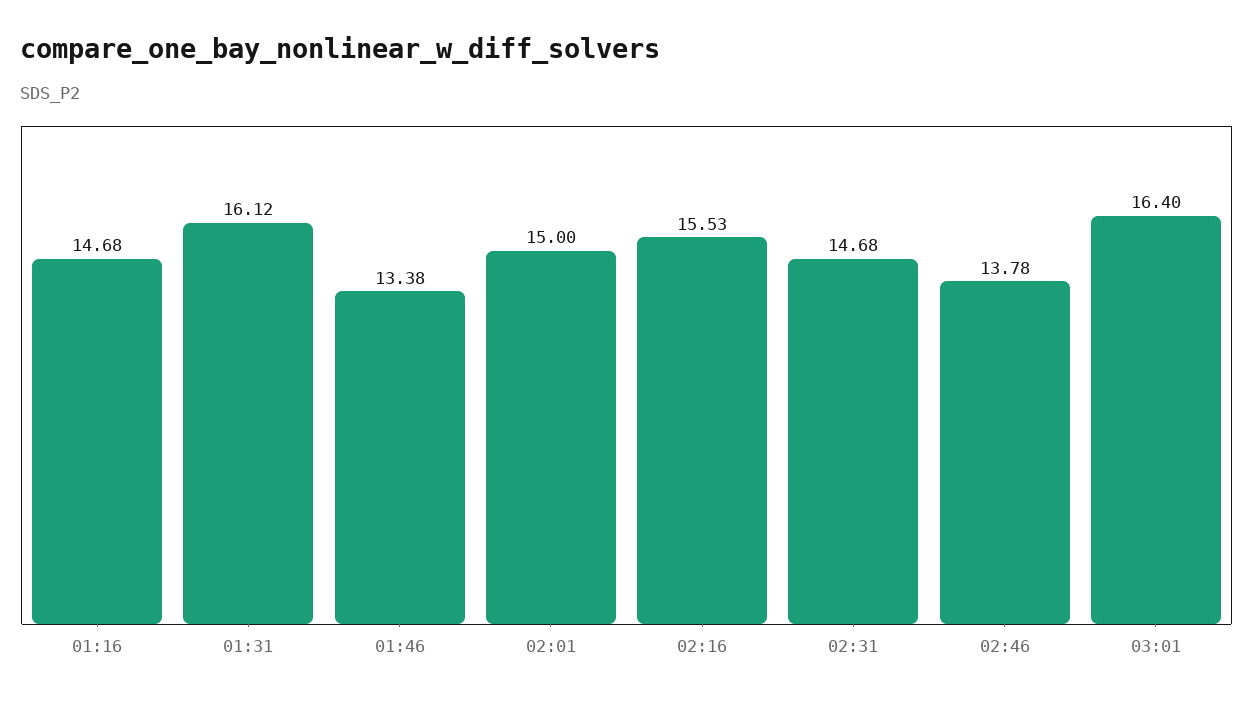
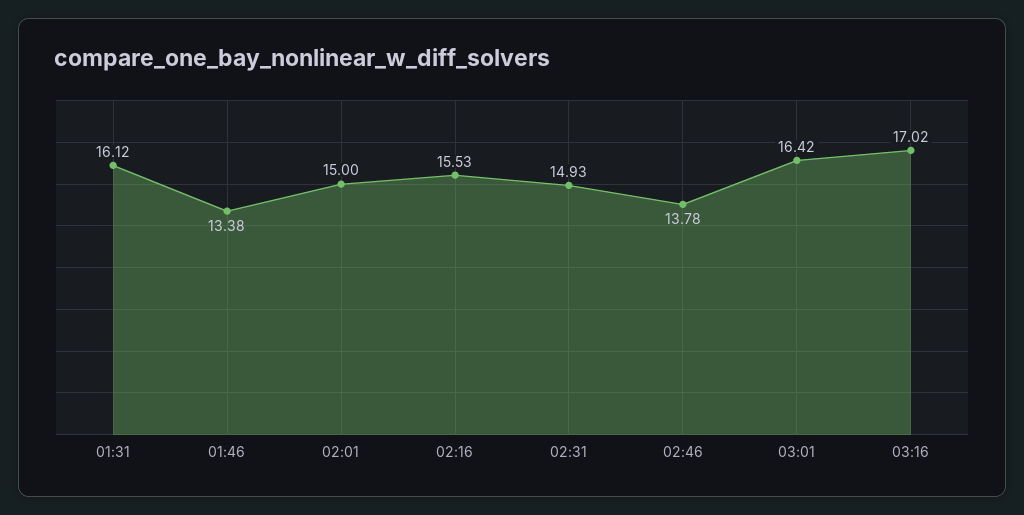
01:16: 14.68 -> none
02:31: 14.68 -> 14.93
03:01: 16.4 -> 16.42
03:16: none -> 17.02

